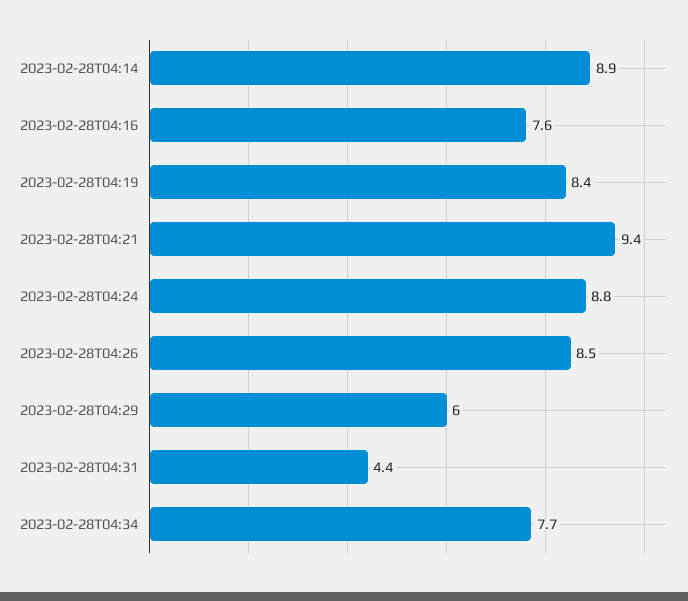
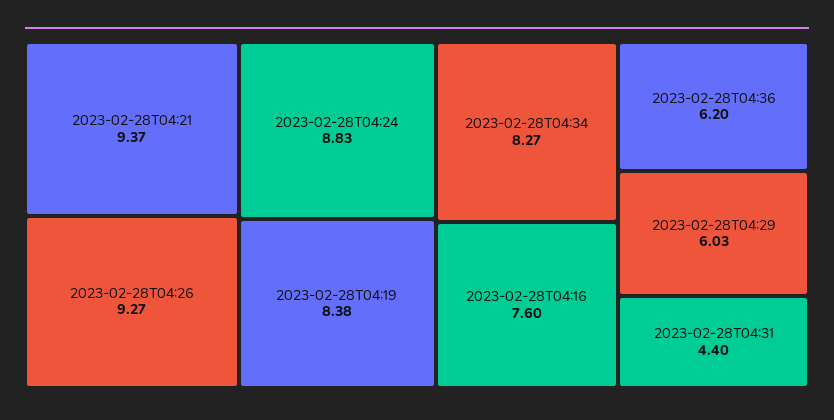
2023-02-28T04:14: 8.9 -> none
2023-02-28T04:26: 8.5 -> 9.27
2023-02-28T04:34: 7.7 -> 8.27
2023-02-28T04:36: none -> 6.2

